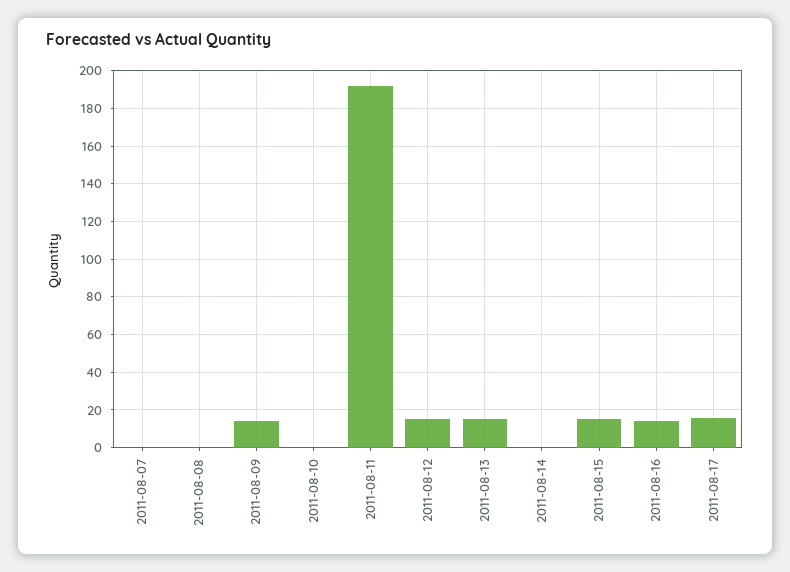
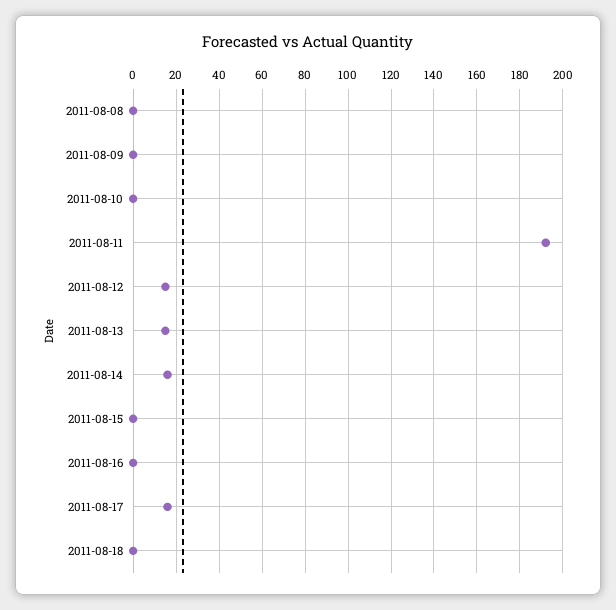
2011-08-07: 0 -> none
2011-08-09: 15 -> 0
2011-08-14: 0 -> 15
2011-08-15: 15 -> 0
2011-08-16: 15 -> 0
2011-08-18: none -> 0

